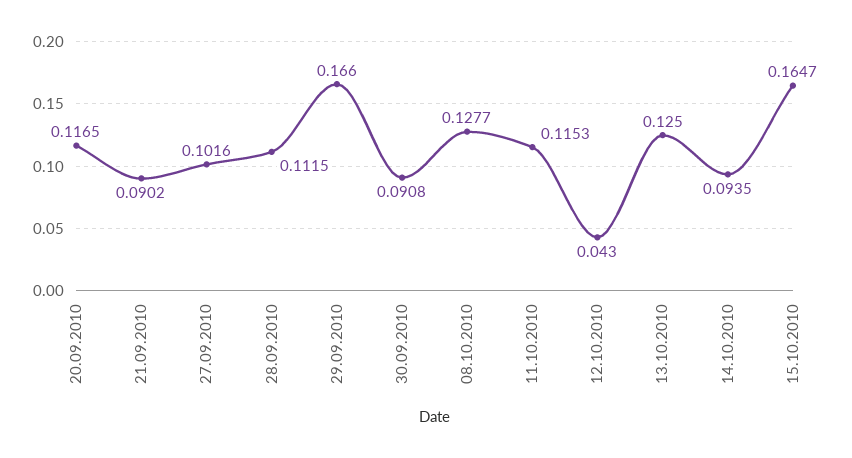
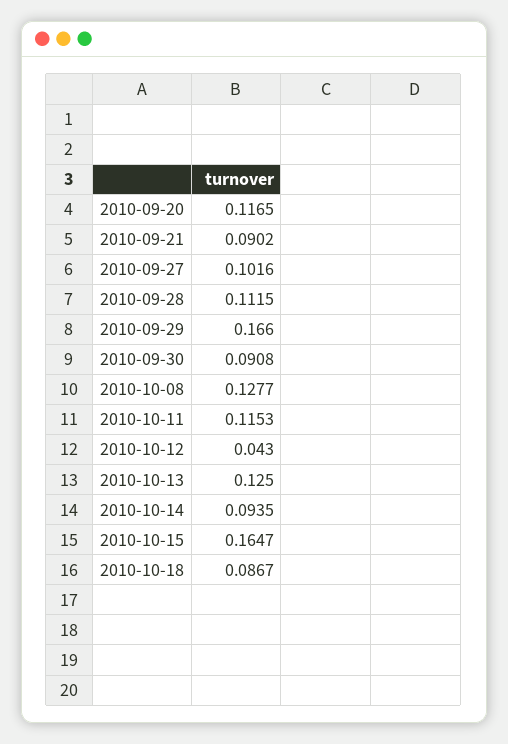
2010-10-18: none -> 0.0867

